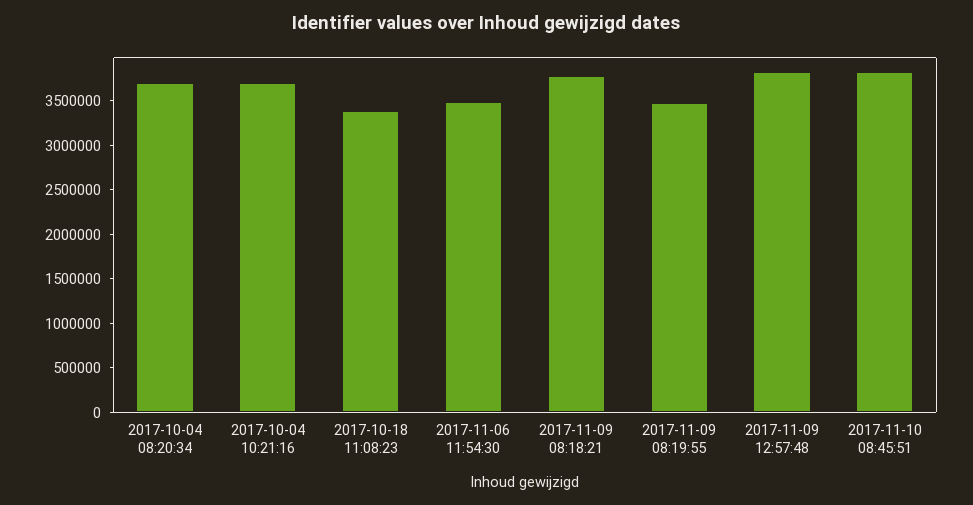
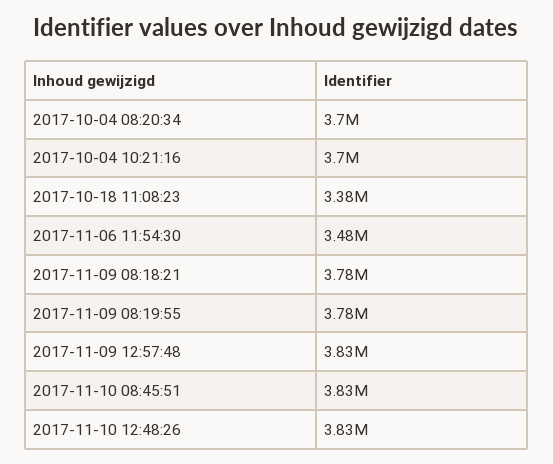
2017-11-09 08:19:55: 3500000 -> 3780000
2017-11-10 12:48:26: none -> 3830000

